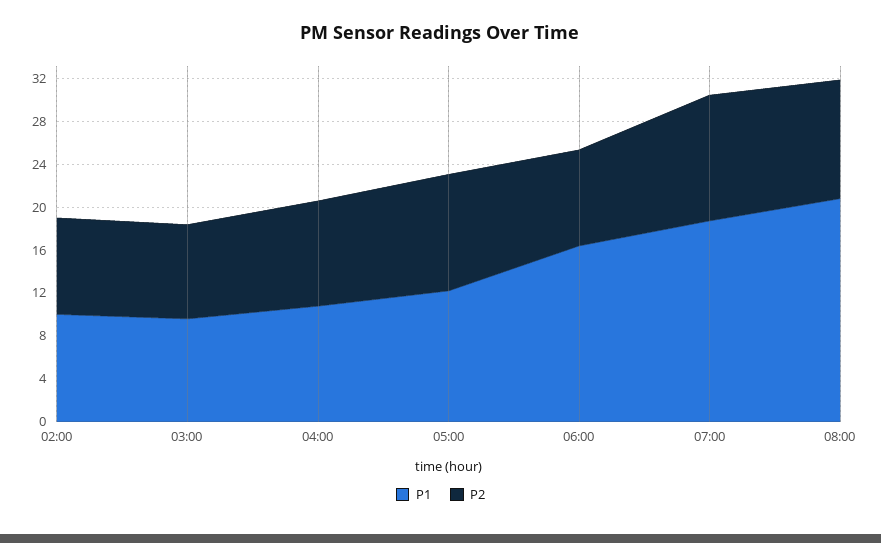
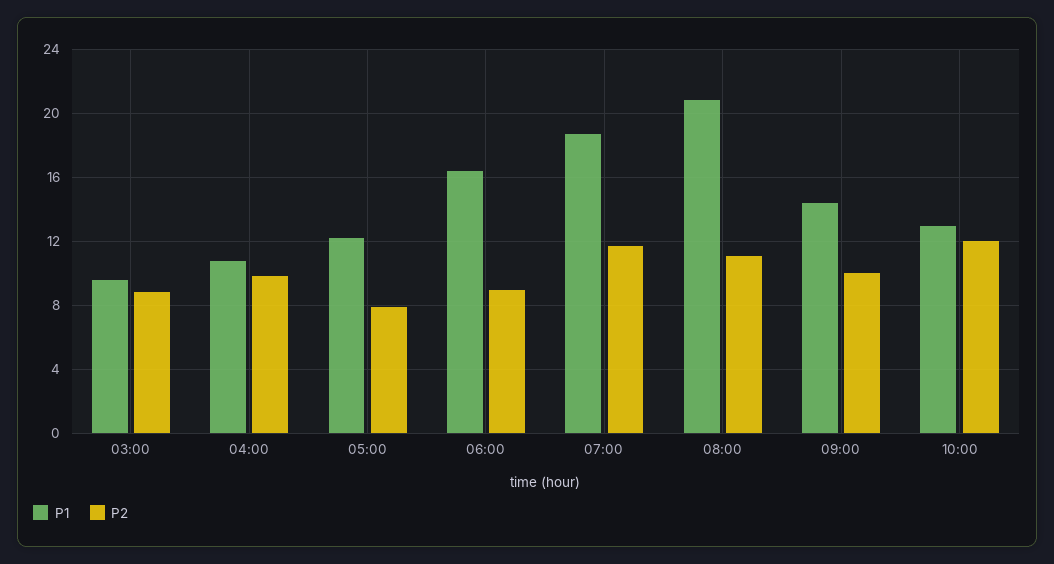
P1, 02:00: 10 -> none
P2, 02:00: 9 -> none
P2, 05:00: 11 -> 8
P1, 09:00: none -> 14.5
P2, 09:00: none -> 10
P1, 10:00: none -> 13
P2, 10:00: none -> 12

